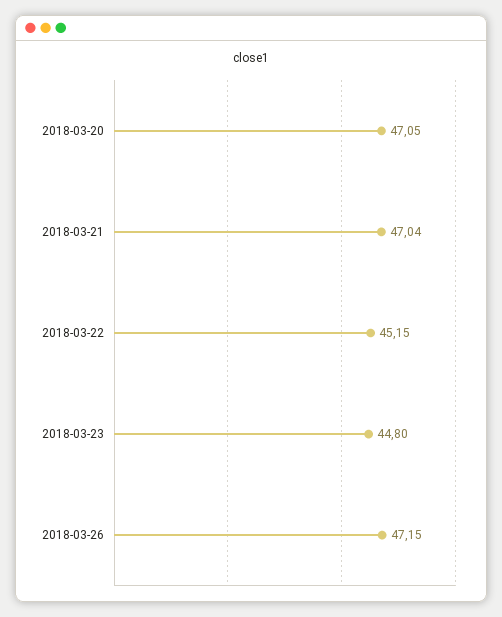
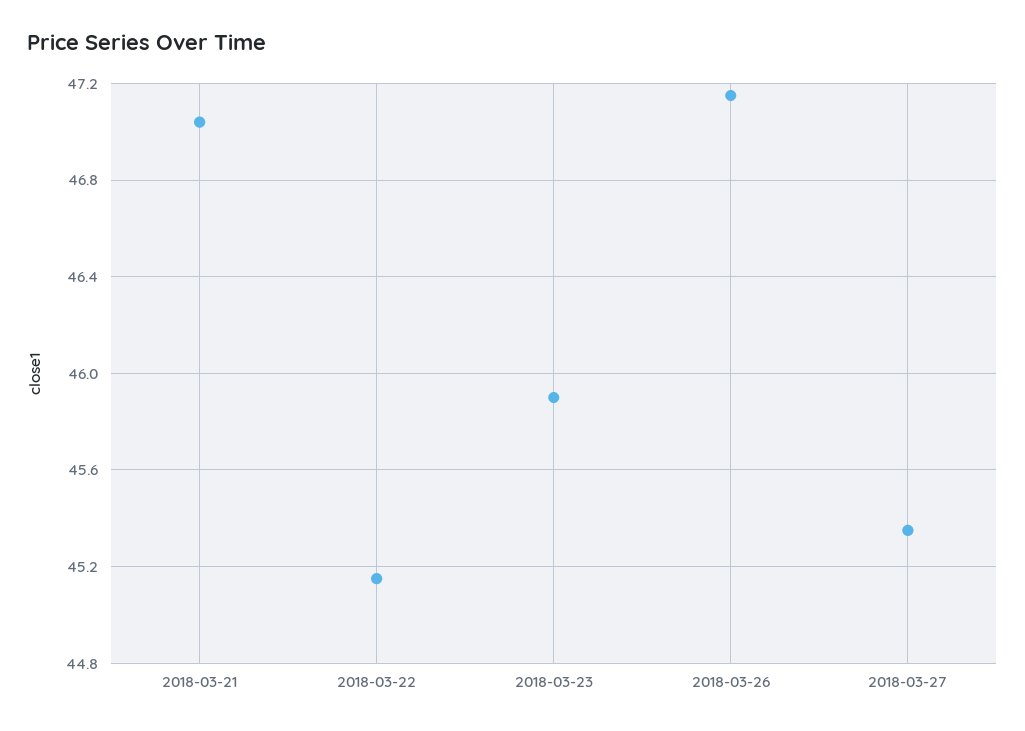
2018-03-20: 47.05 -> none
2018-03-23: 44.8 -> 45.9
2018-03-27: none -> 45.35

